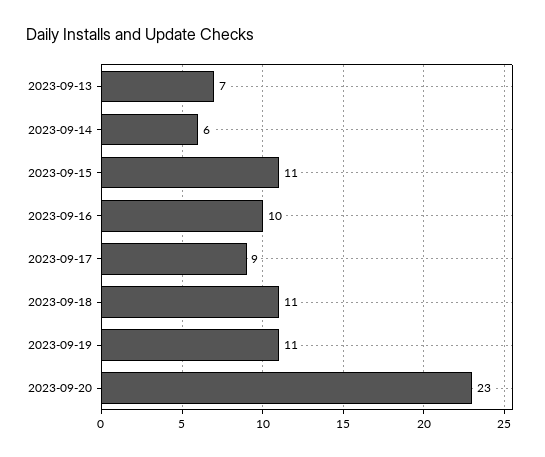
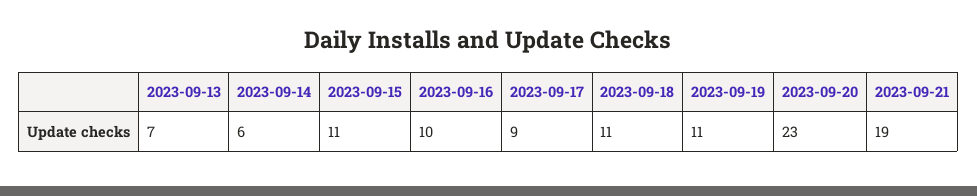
2023-09-21: none -> 19

